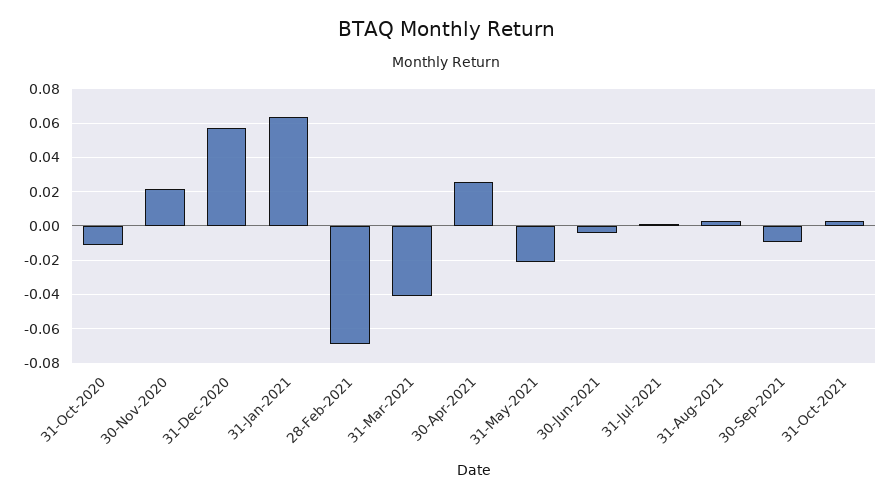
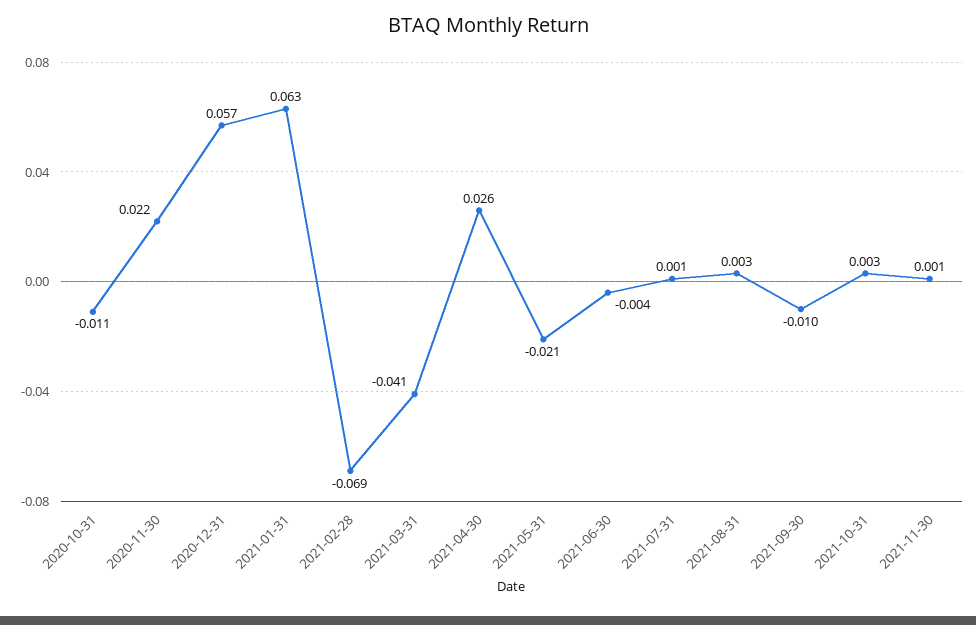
2021-11-30: none -> 0.001

